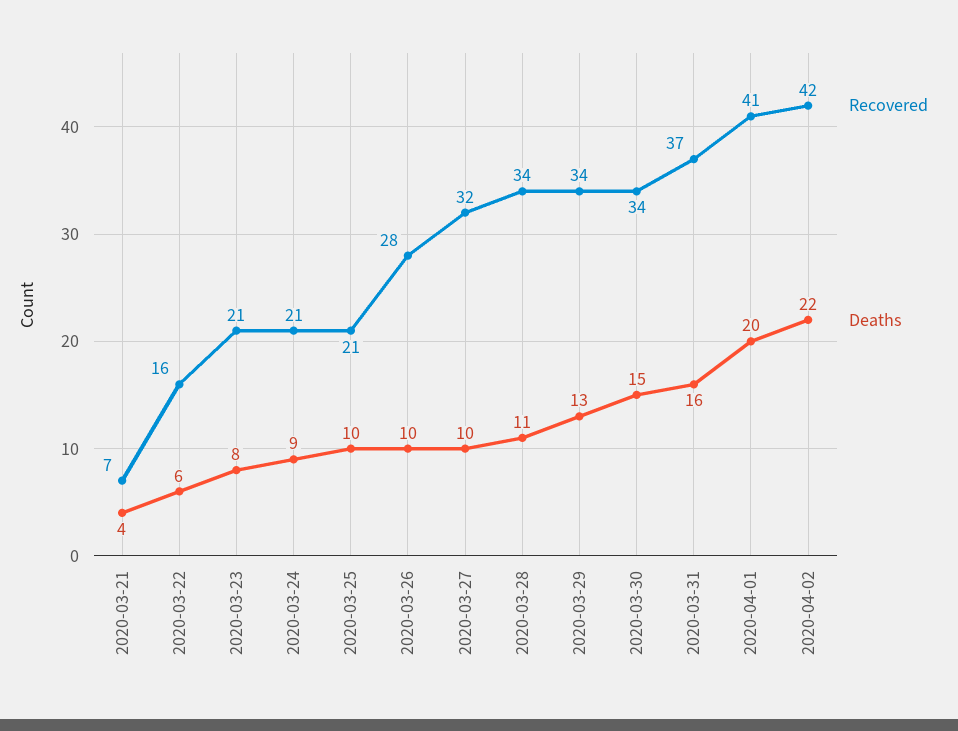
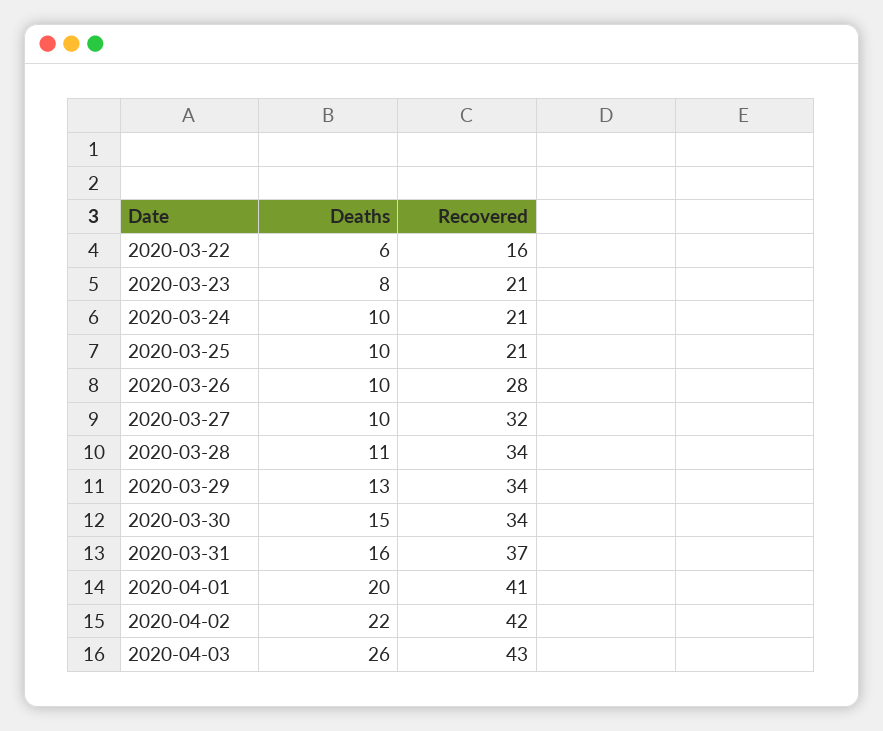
Recovered, 2020-03-21: 7 -> none
Deaths, 2020-03-21: 4 -> none
Deaths, 2020-03-24: 9 -> 10
Deaths, 2020-04-03: none -> 26
Recovered, 2020-04-03: none -> 43

